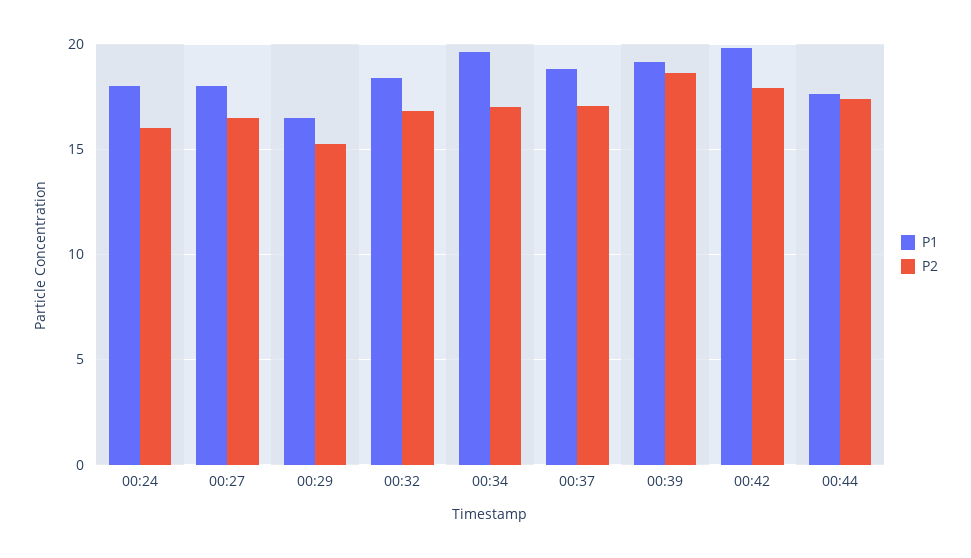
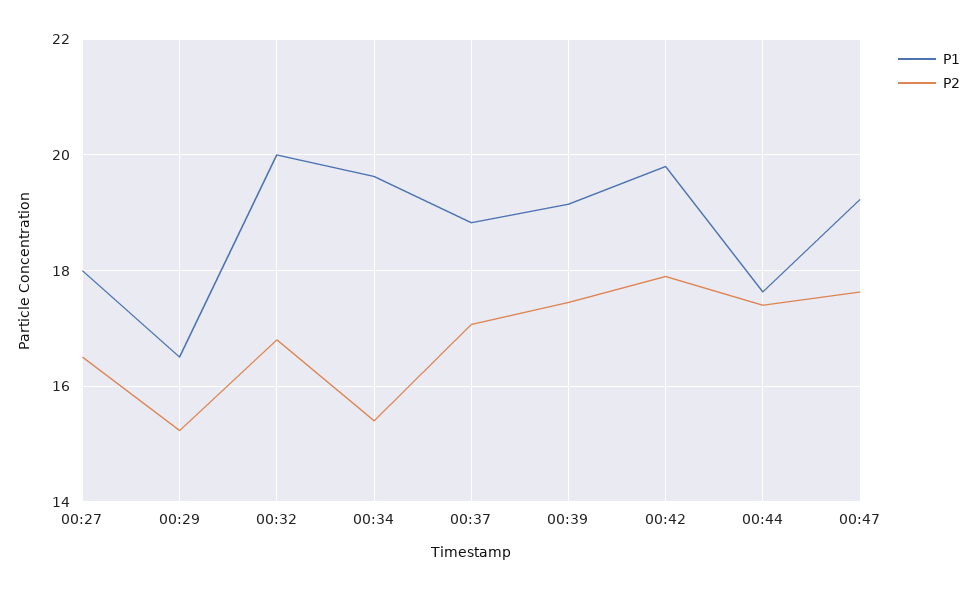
P1, 00:24: 18 -> none
P2, 00:24: 16 -> none
P1, 00:32: 18.5 -> 20
P2, 00:34: 17 -> 15.4
P2, 00:39: 18.5 -> 17.4
P1, 00:47: none -> 19.2
P2, 00:47: none -> 17.6

